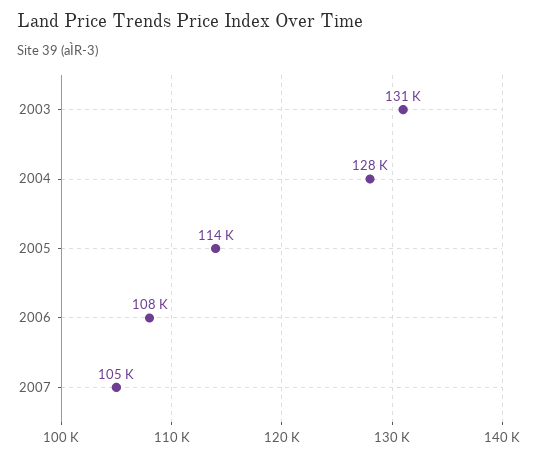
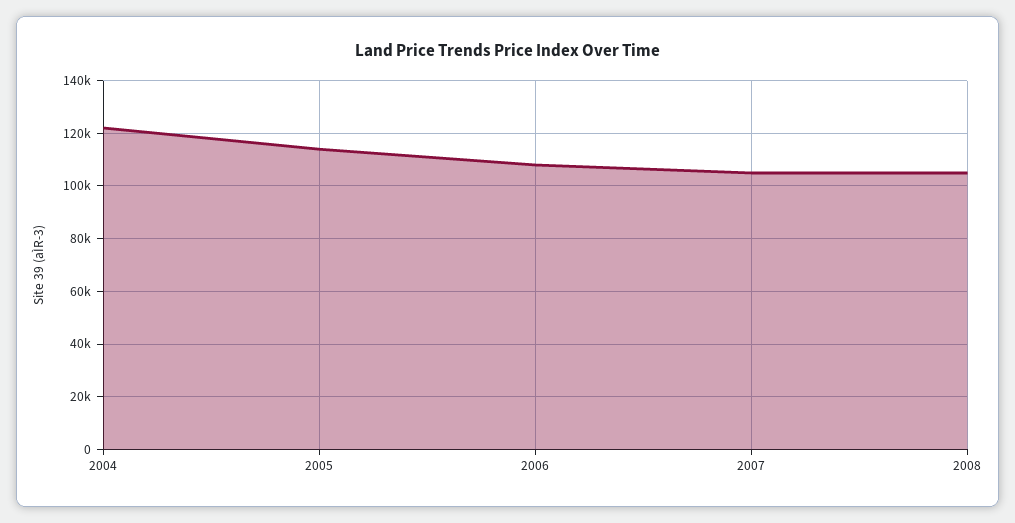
2003: 131000 -> none
2004: 128000 -> 122500
2008: none -> 105000

